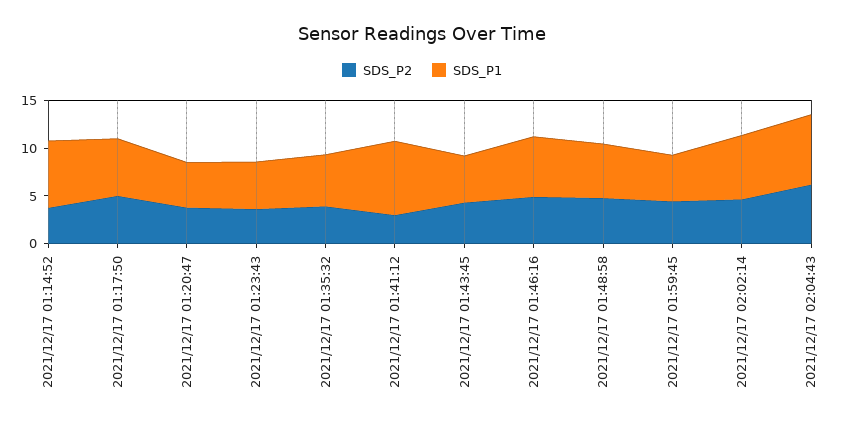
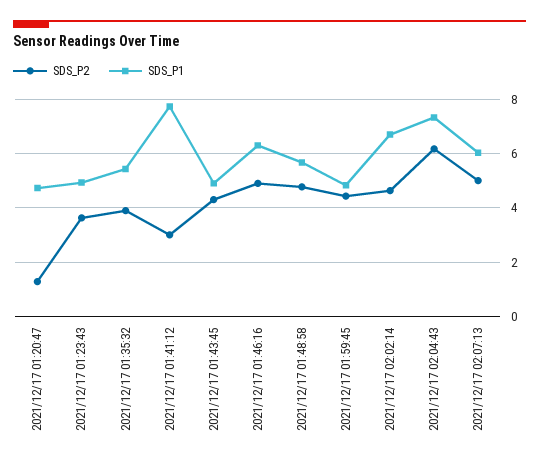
SDS_P2, 2021/12/17 01:14:52: 4 -> none
SDS_P1, 2021/12/17 01:14:52: 7 -> none
SDS_P2, 2021/12/17 01:17:50: 5 -> none
SDS_P1, 2021/12/17 01:17:50: 6 -> none
SDS_P2, 2021/12/17 01:20:47: 4 -> 1.25
SDS_P2, 2021/12/17 02:07:13: none -> 5
SDS_P1, 2021/12/17 02:07:13: none -> 6

